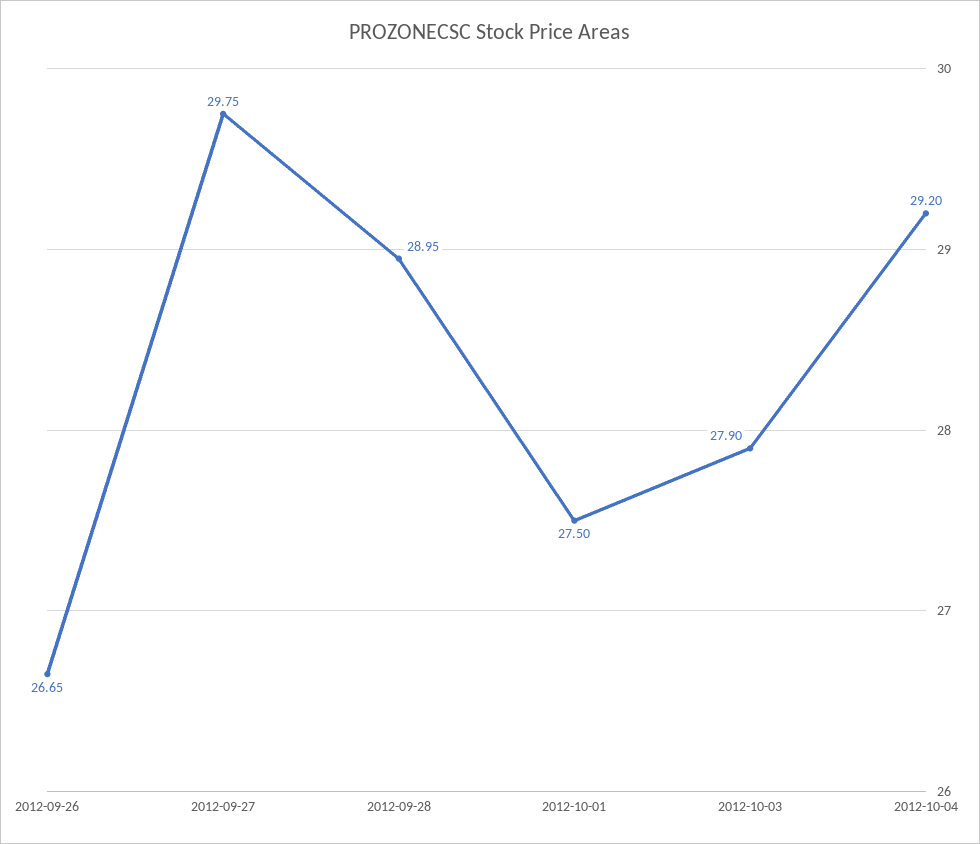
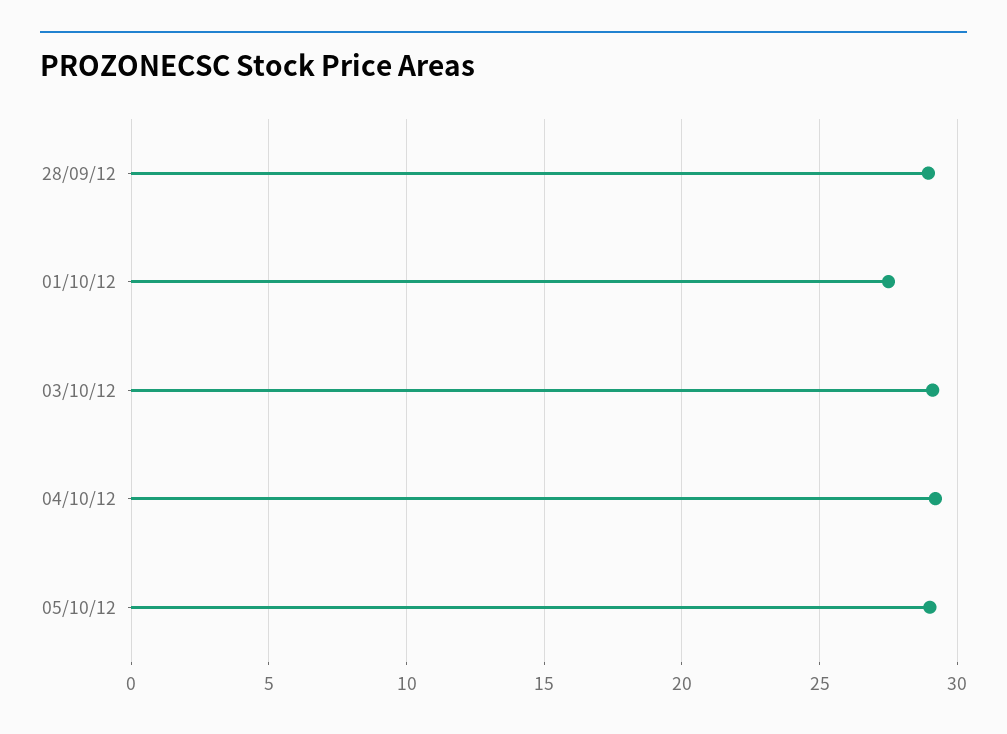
2012-09-26: 26.65 -> none
2012-09-27: 29.75 -> none
2012-10-03: 27.9 -> 29
05/10/12: none -> 29

